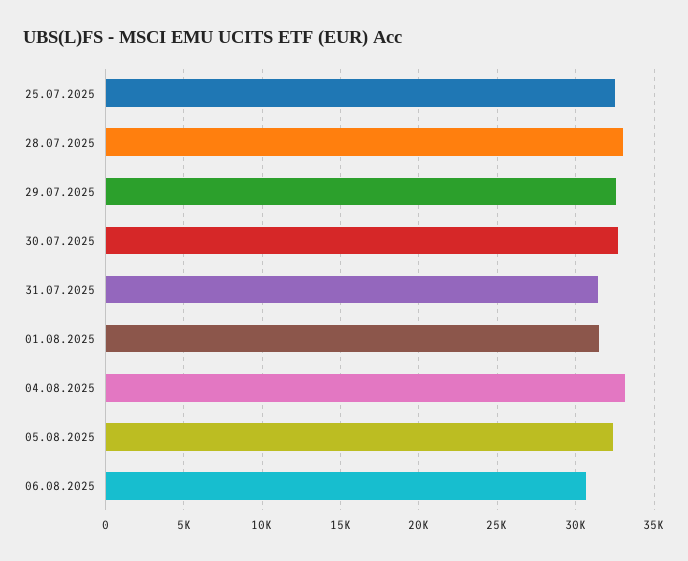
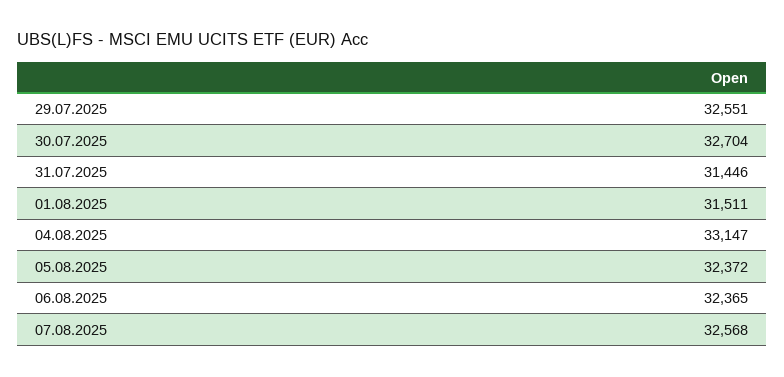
25.07.2025: 32500 -> none
28.07.2025: 33000 -> none
06.08.2025: 30500 -> 32365
07.08.2025: none -> 32568

